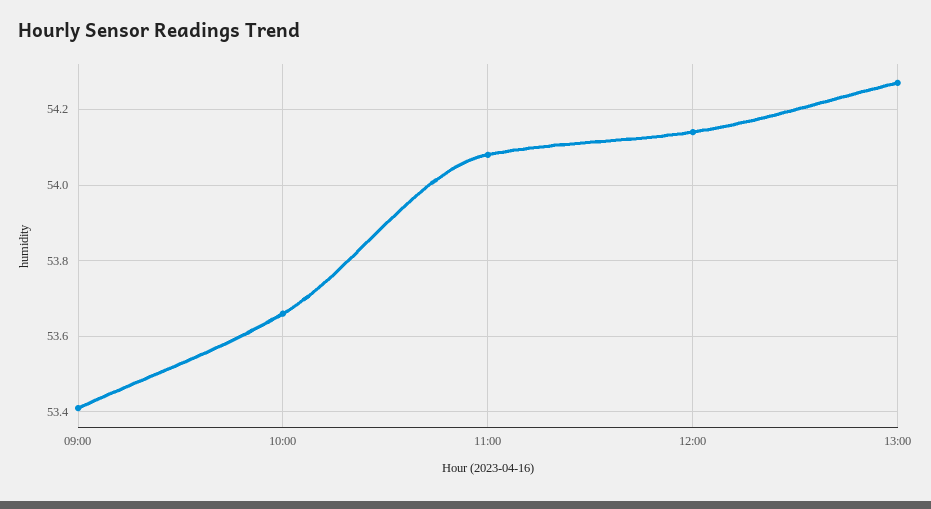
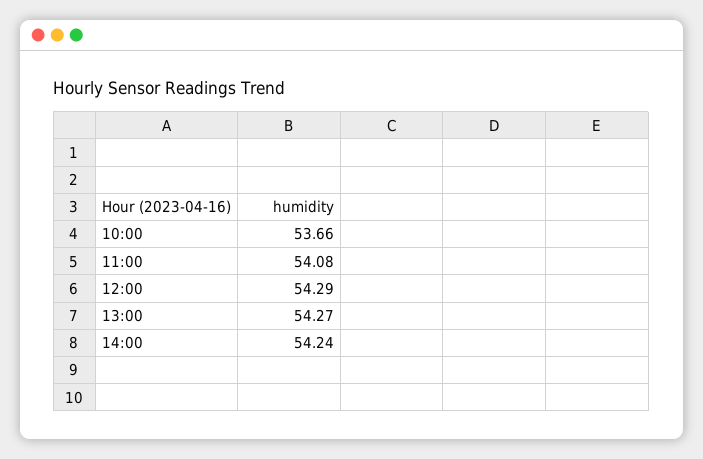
09:00: 53.4 -> none
12:00: 54.15 -> 54.29
14:00: none -> 54.24

